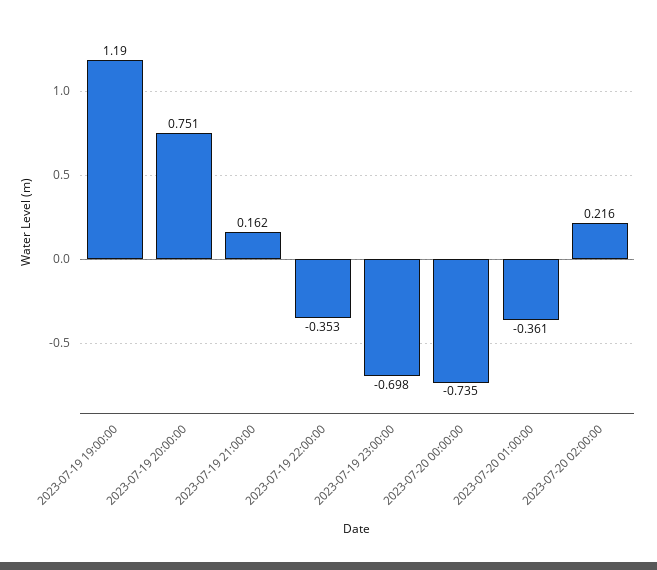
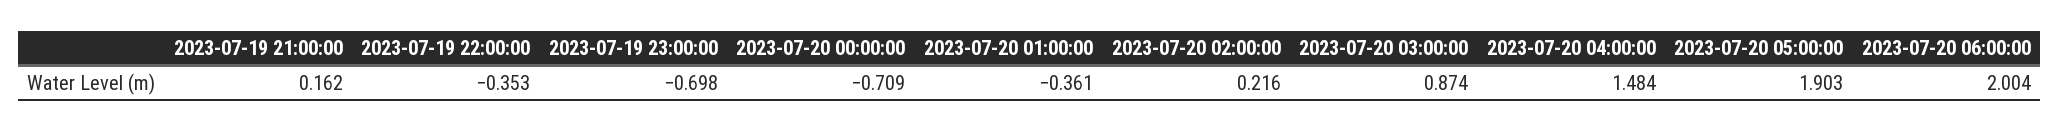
2023-07-19 19:00:00: 1.19 -> none
2023-07-19 20:00:00: 0.751 -> none
2023-07-20 00:00:00: -0.735 -> -0.709
2023-07-20 03:00:00: none -> 0.874
2023-07-20 04:00:00: none -> 1.484
2023-07-20 05:00:00: none -> 1.903
2023-07-20 06:00:00: none -> 2.004

